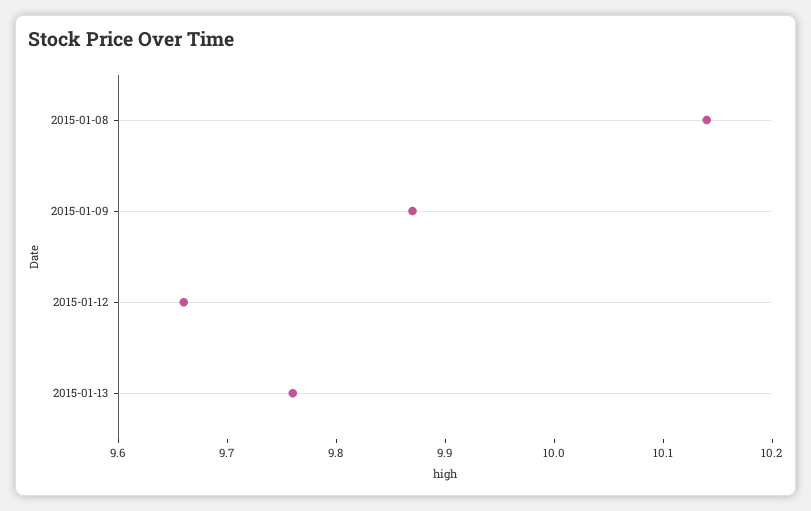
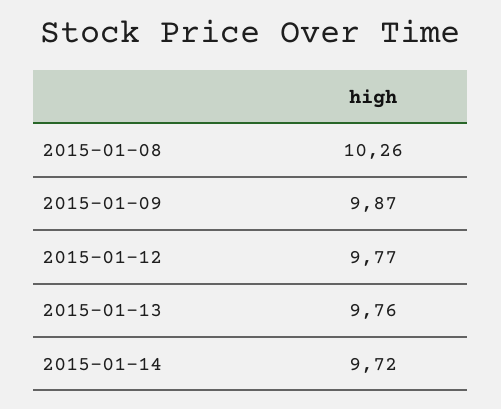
2015-01-08: 10.14 -> 10.26
2015-01-12: 9.66 -> 9.77
2015-01-14: none -> 9.72

